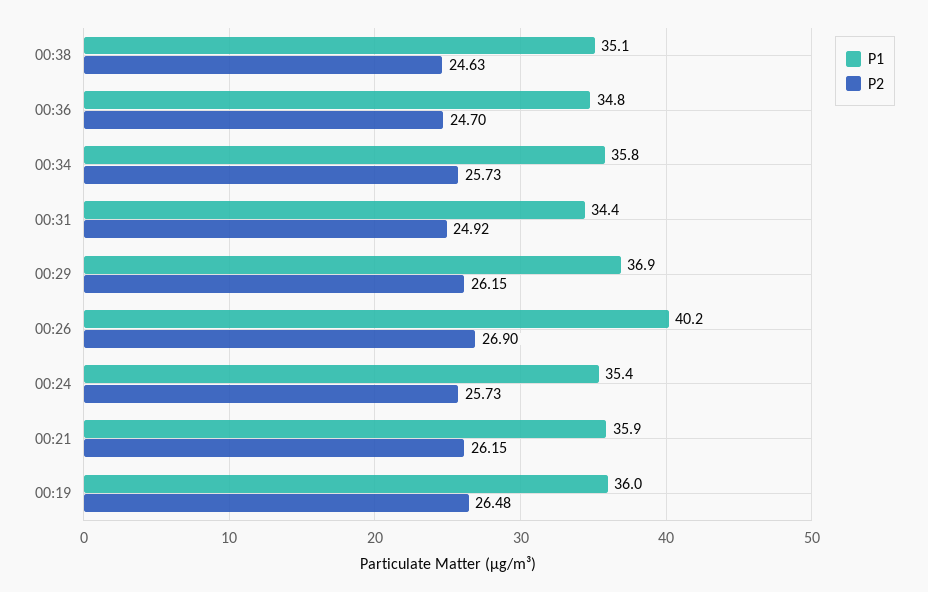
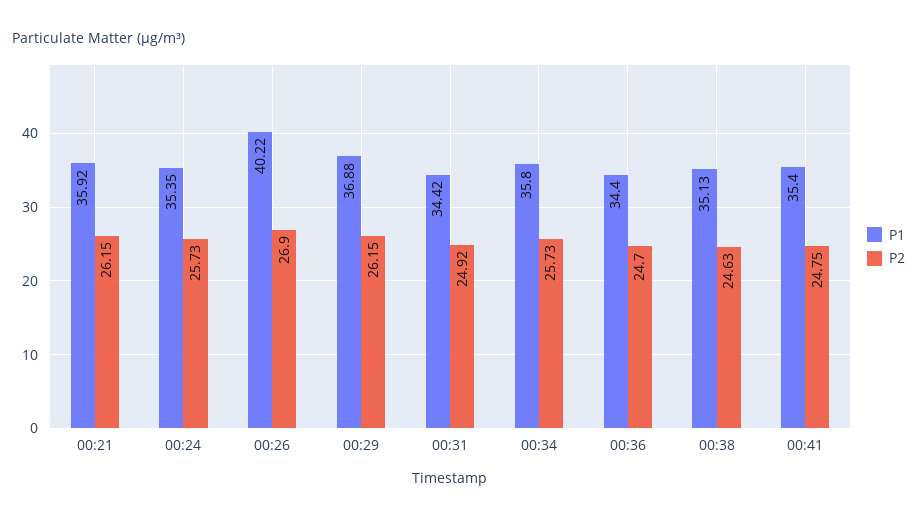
P1, 00:36: 34.8 -> 34.4
P1, 00:19: 36 -> none
P2, 00:19: 26.48 -> none
P1, 00:41: none -> 35.4
P2, 00:41: none -> 24.75

